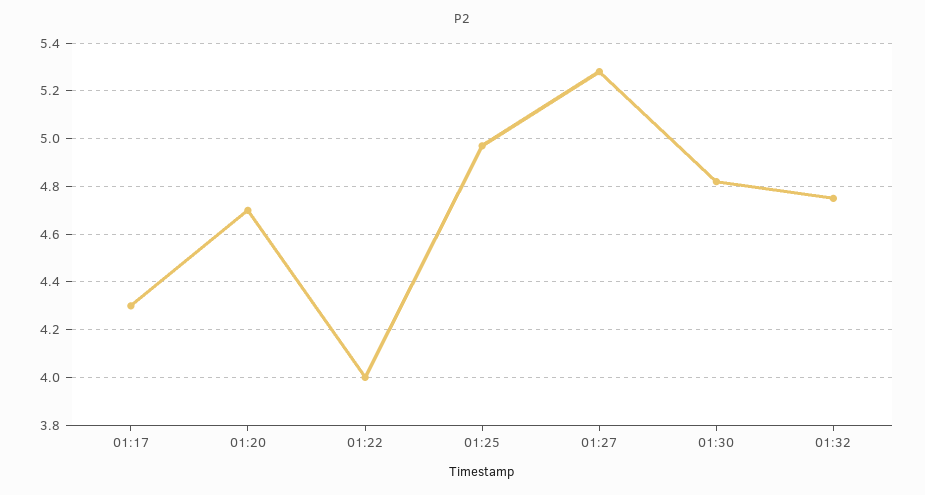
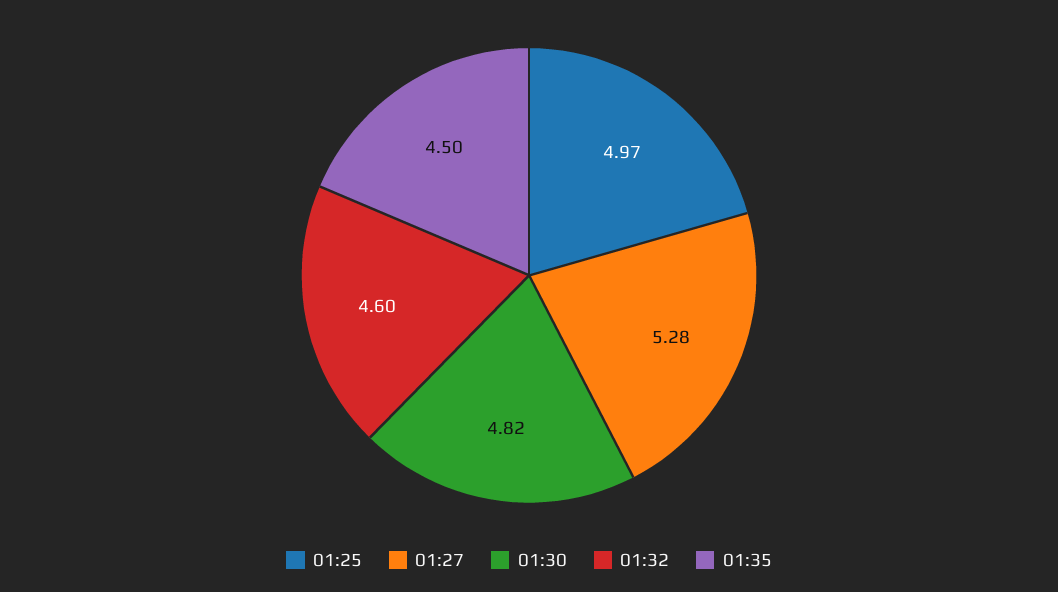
01:17: 4.3 -> none
01:20: 4.7 -> none
01:22: 4 -> none
01:32: 4.75 -> 4.6
01:35: none -> 4.5

